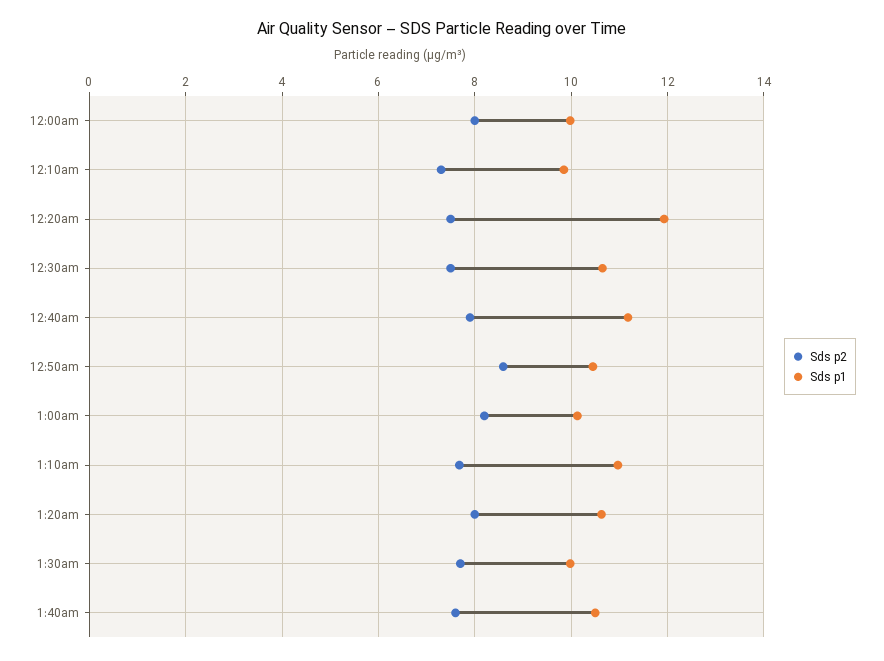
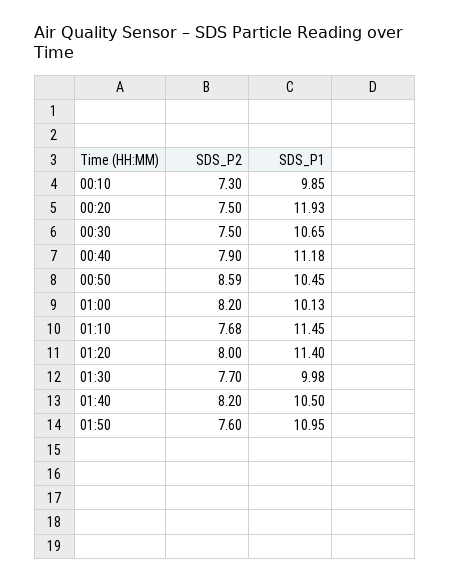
Sds p2, 12:00am: 8 -> none
Sds p1, 12:00am: 10 -> none
Sds p1, 1:10am: 11 -> 11.45
Sds p1, 1:20am: 10.6 -> 11.4
Sds p2, 1:40am: 7.6 -> 8.2
Sds p2, 01:50: none -> 7.6
Sds p1, 01:50: none -> 10.95

